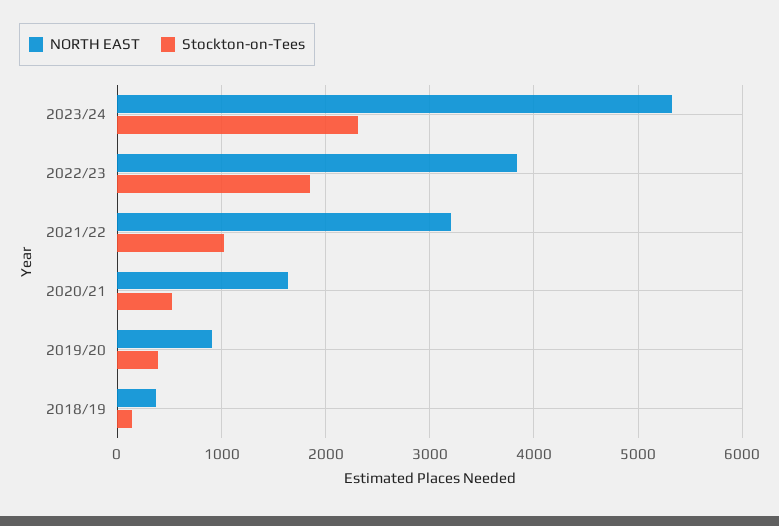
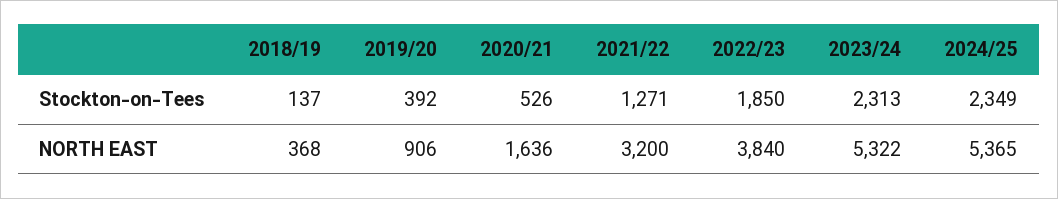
Stockton-on-Tees, 2021/22: 1000 -> 1271
Stockton-on-Tees, 2024/25: none -> 2349
NORTH EAST, 2024/25: none -> 5365

